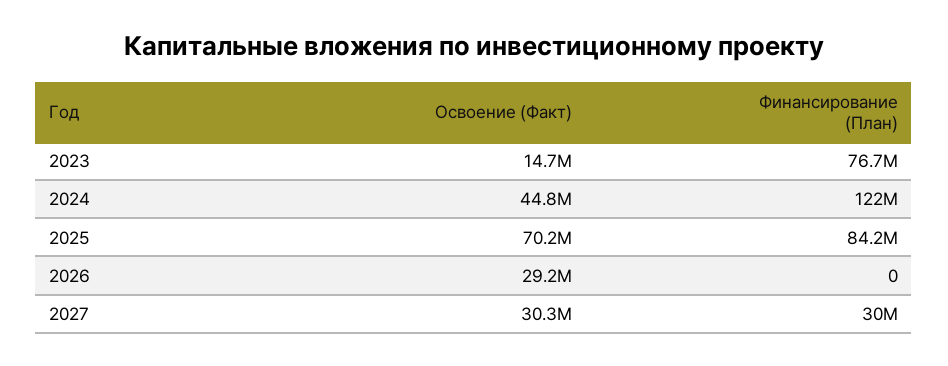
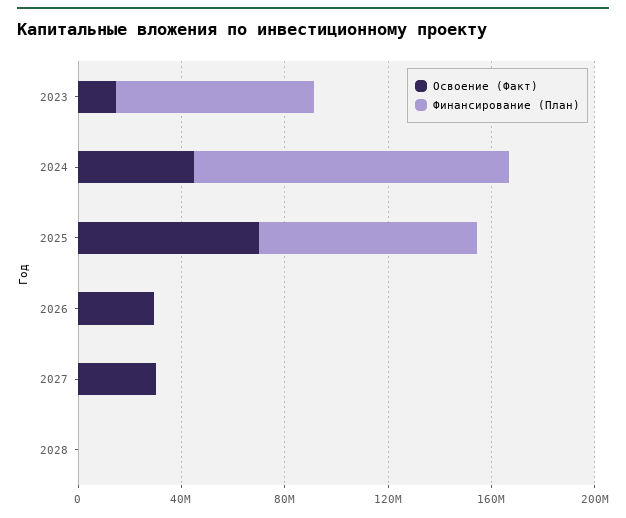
Финансирование (План), 2027: 30000000 -> 0
Освоение (Факт), 2028: none -> 0
Финансирование (План), 2028: none -> 0

